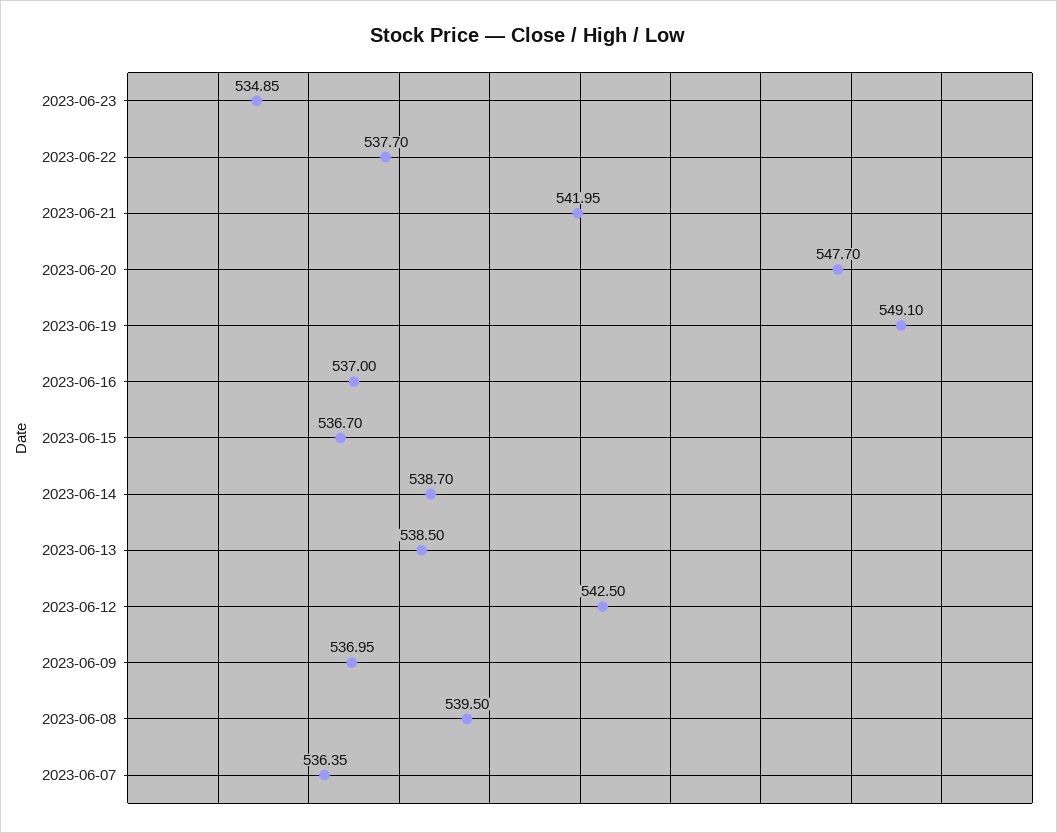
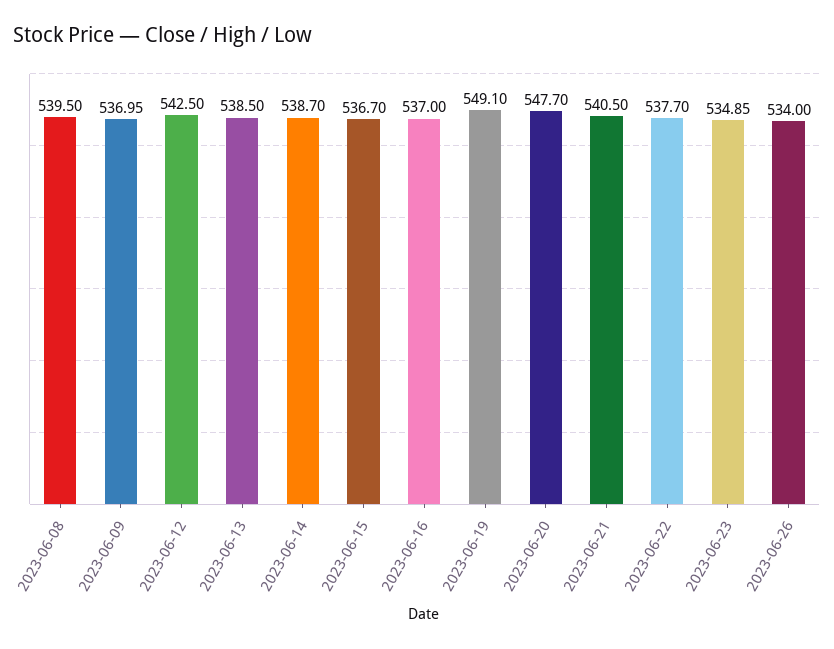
2023-06-21: 541.95 -> 540.5
2023-06-07: 536.35 -> none
2023-06-26: none -> 534

